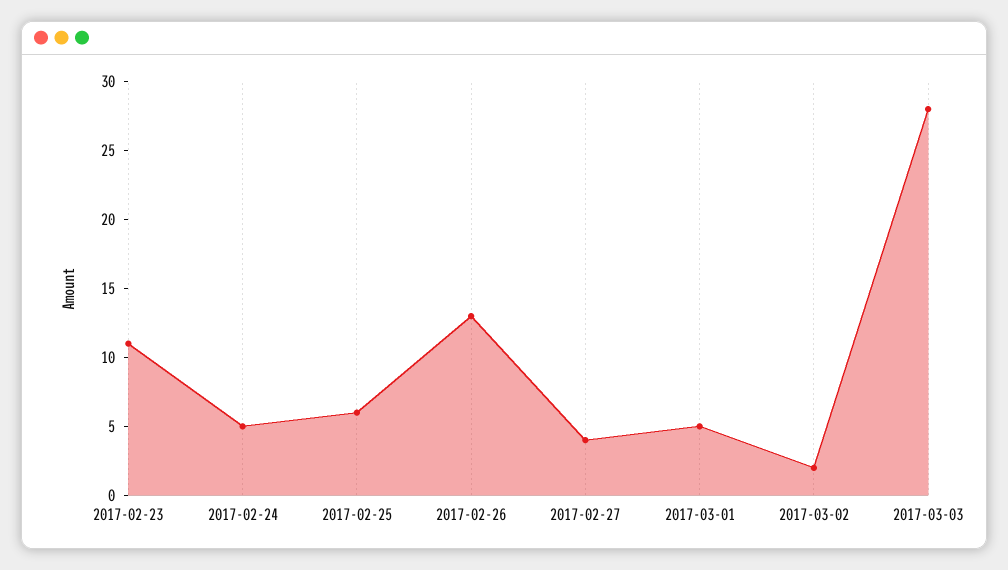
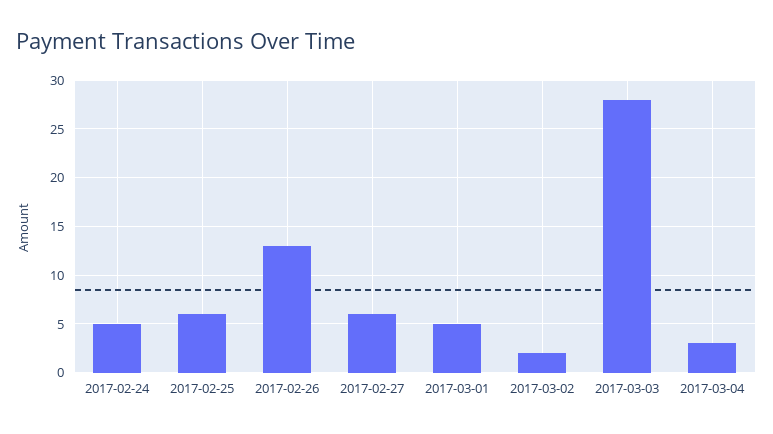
2017-02-23: 11 -> none
2017-02-27: 4 -> 6
2017-03-04: none -> 3

